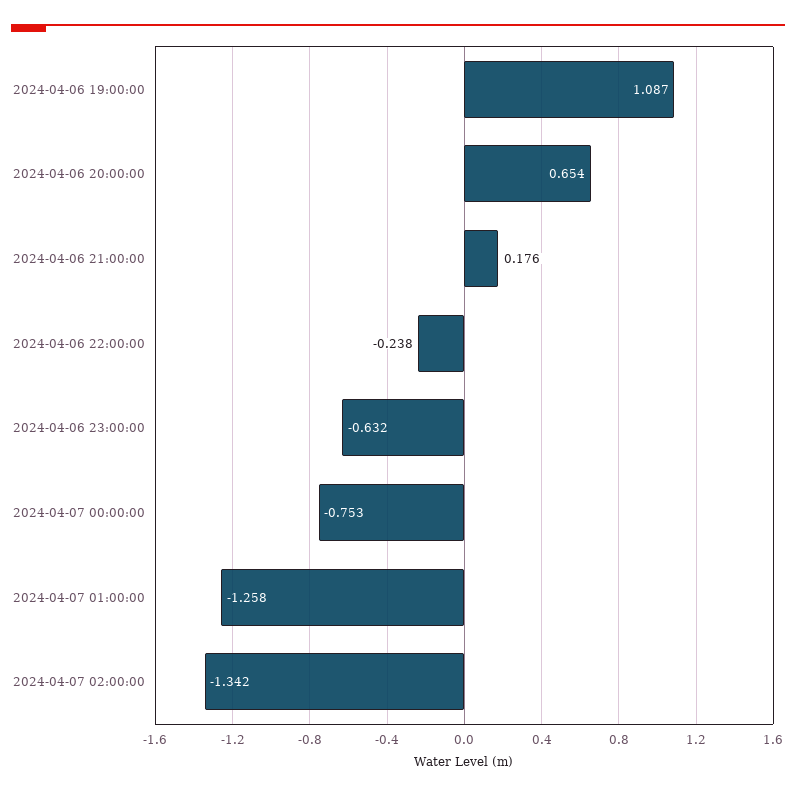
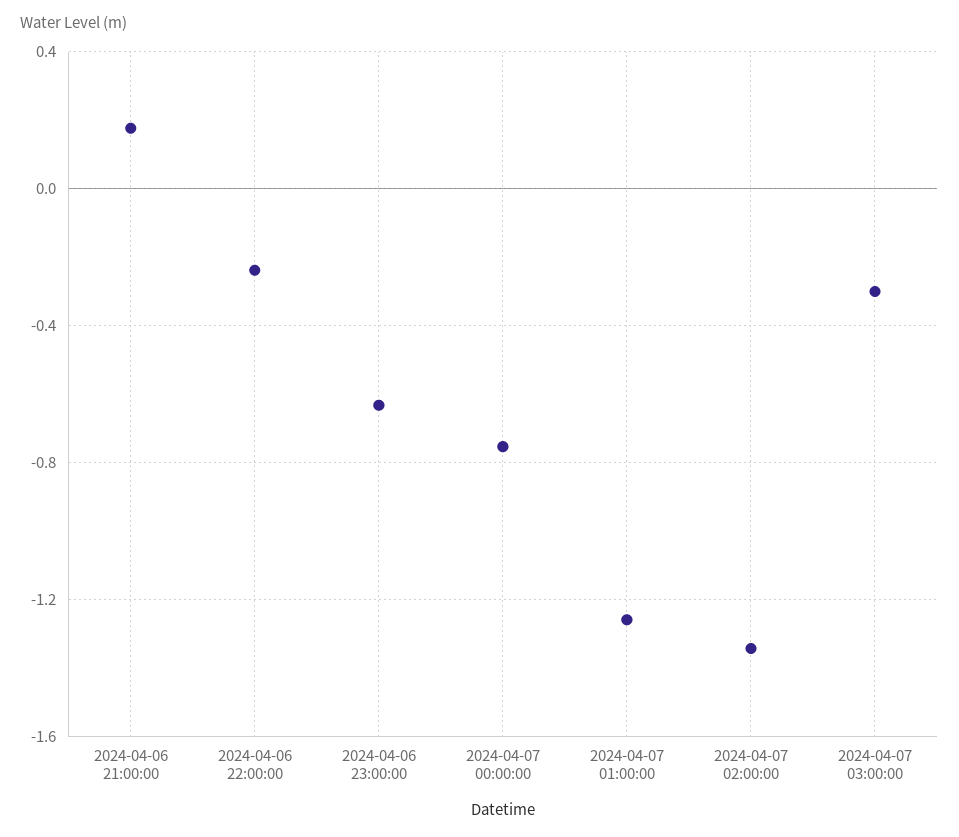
2024-04-06 19:00:00: 1.087 -> none
2024-04-06 20:00:00: 0.654 -> none
2024-04-07 03:00:00: none -> -0.3

